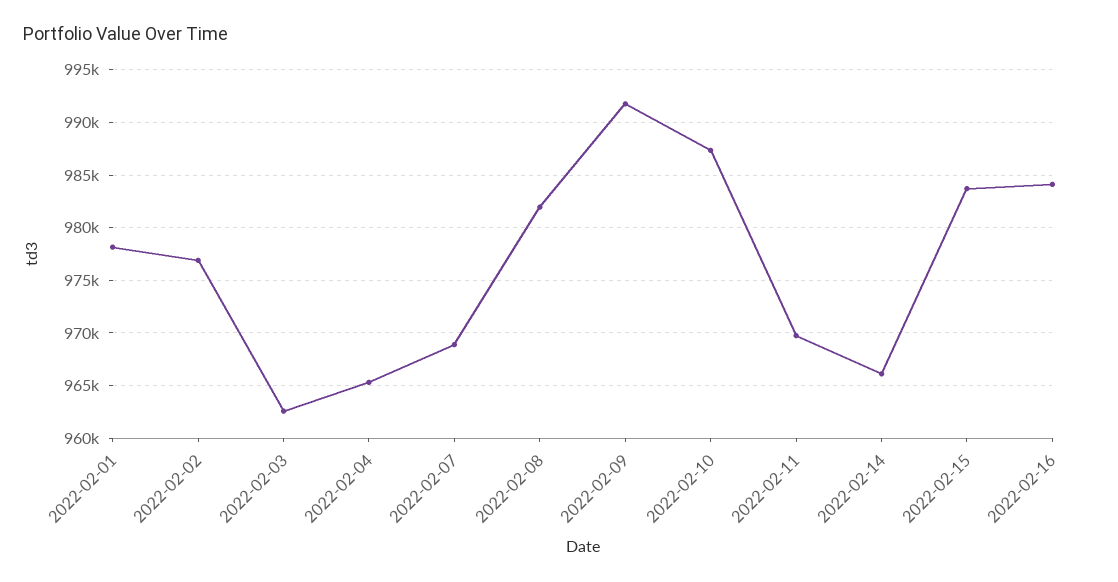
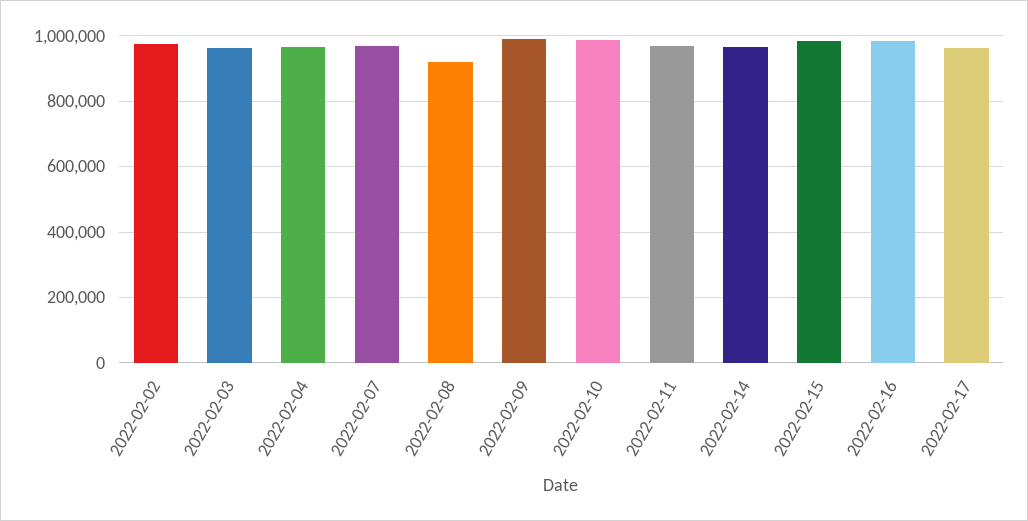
2022-02-01: 978000 -> none
2022-02-08: 982000 -> 920000
2022-02-17: none -> 960000

